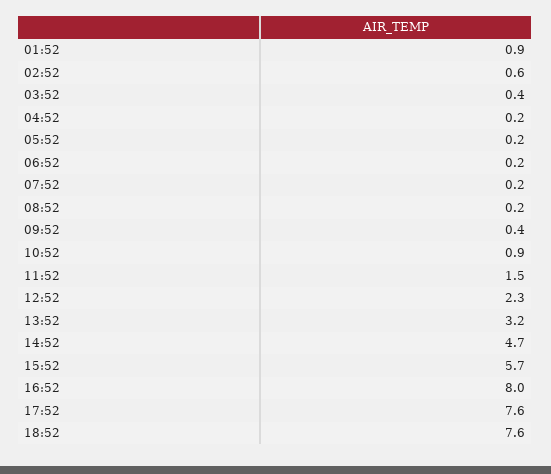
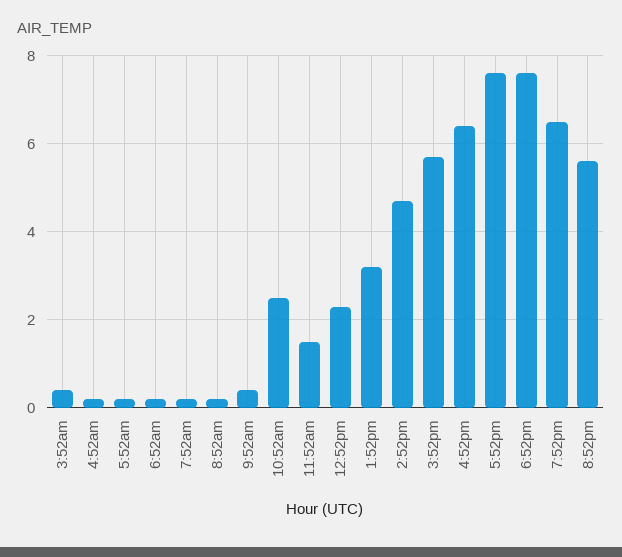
01:52: 0.9 -> none
02:52: 0.6 -> none
10:52: 0.9 -> 2.5
16:52: 8 -> 6.5
7:52pm: none -> 6.5
8:52pm: none -> 5.5

